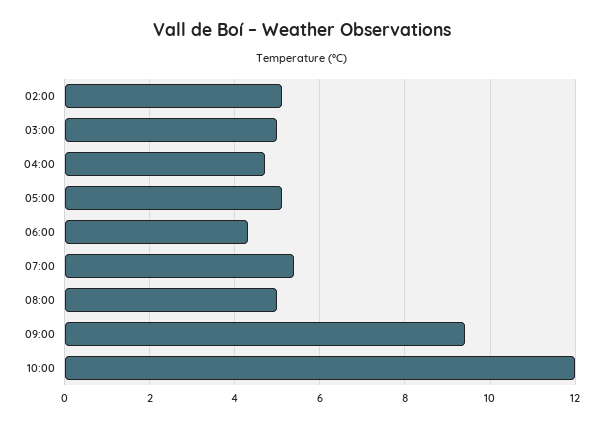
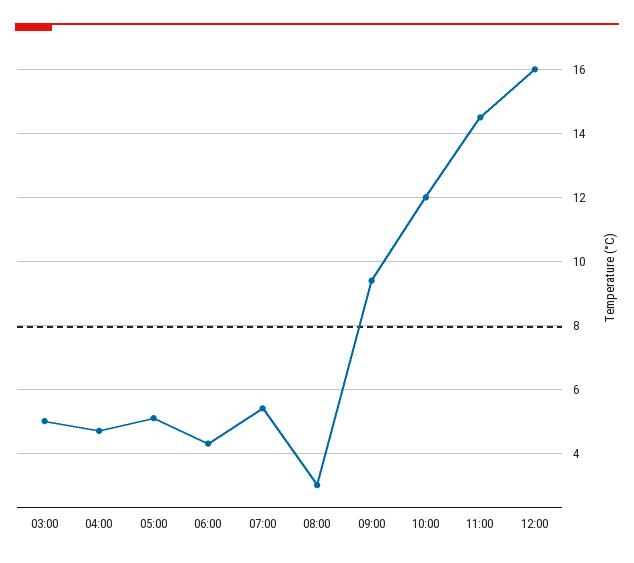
02:00: 5 -> none
08:00: 5 -> 3
11:00: none -> 14.5
12:00: none -> 16

